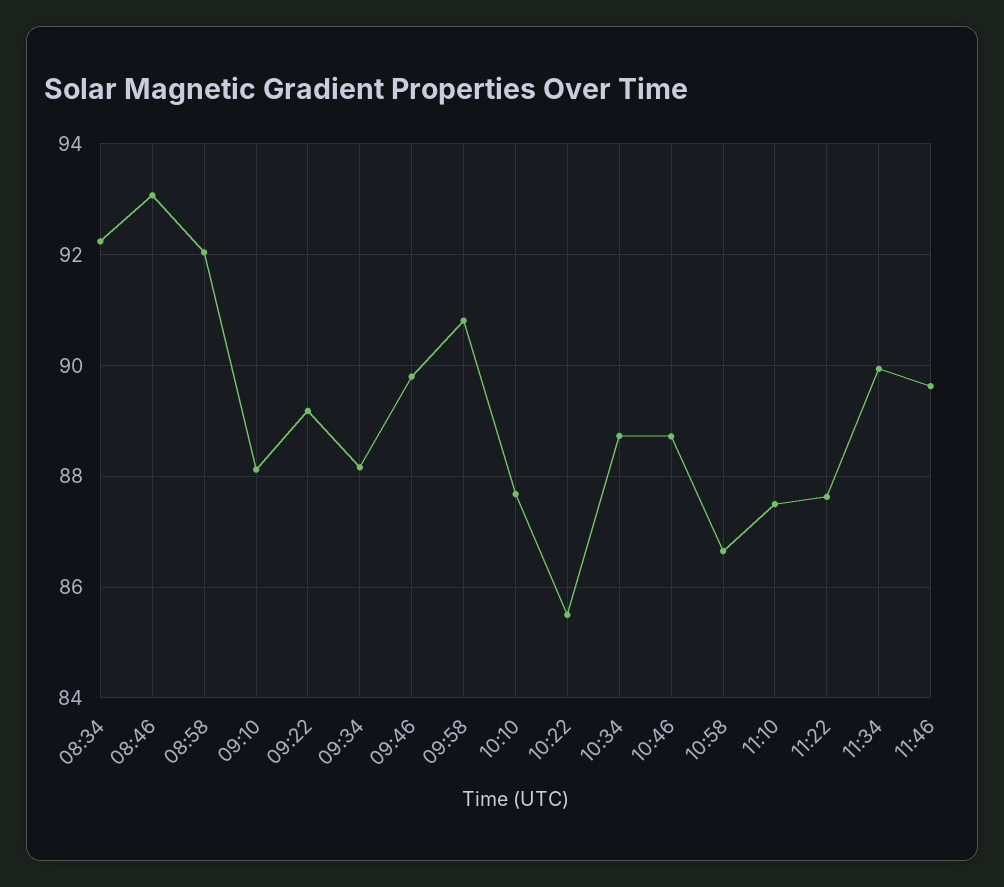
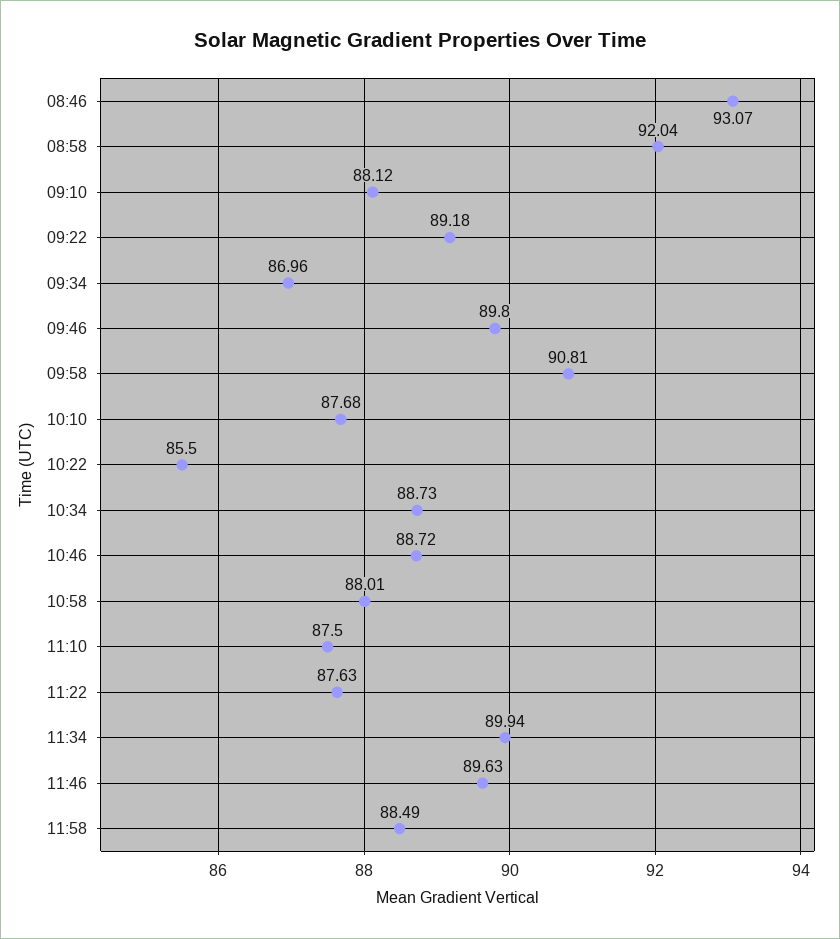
08:34: 92.2 -> none
09:34: 88.2 -> 86.96
10:58: 86.6 -> 88.01
11:58: none -> 88.49

